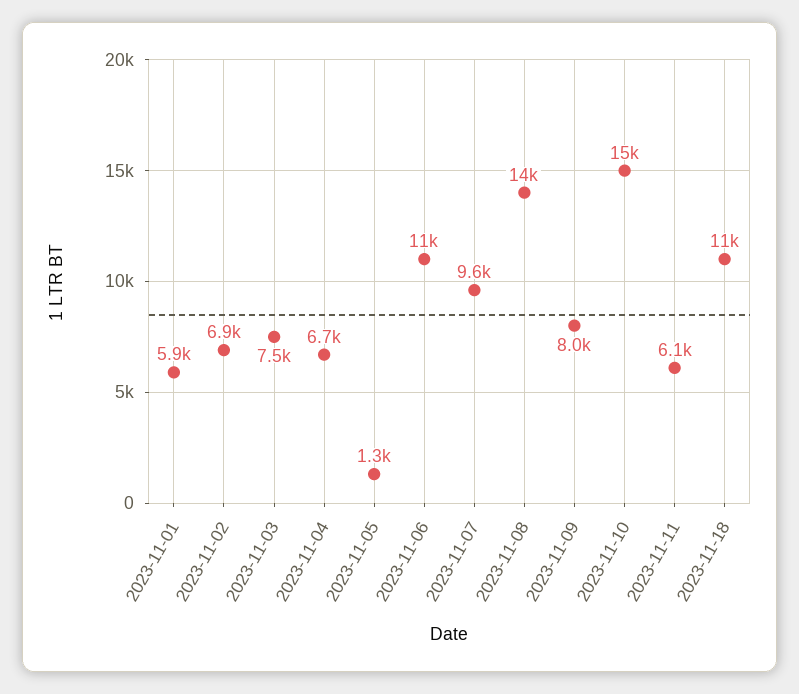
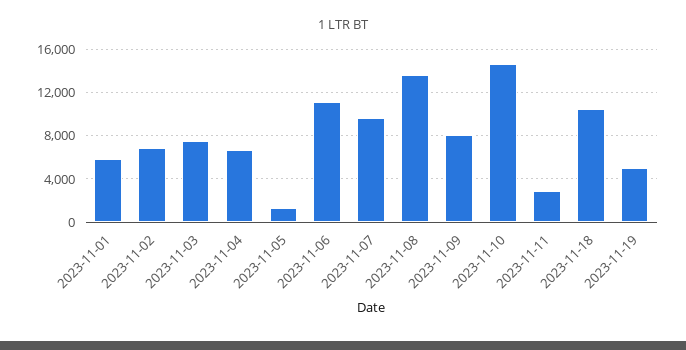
2023-11-11: 6100 -> 3000
2023-11-19: none -> 5000

